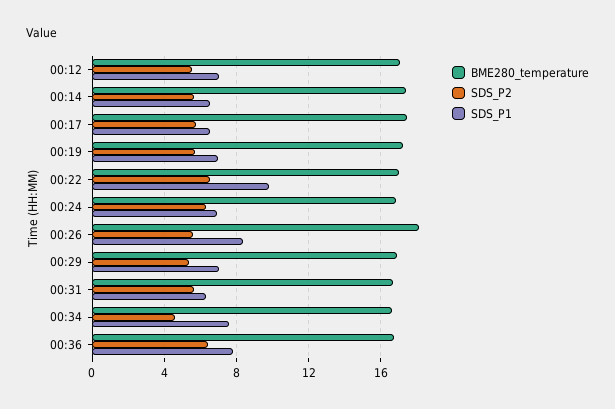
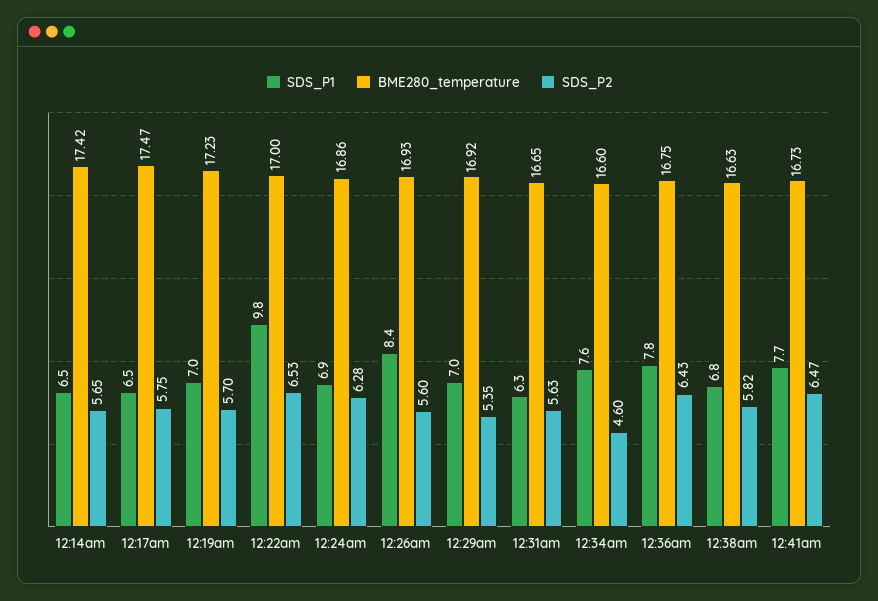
BME280_temperature, 00:12: 17 -> none
SDS_P2, 00:12: 5.5 -> none
SDS_P1, 00:12: 7 -> none
BME280_temperature, 00:26: 18 -> 16.93
SDS_P1, 12:38am: none -> 6.8
BME280_temperature, 12:38am: none -> 16.63
SDS_P2, 12:38am: none -> 5.82
SDS_P1, 12:41am: none -> 7.7
BME280_temperature, 12:41am: none -> 16.73
SDS_P2, 12:41am: none -> 6.47

